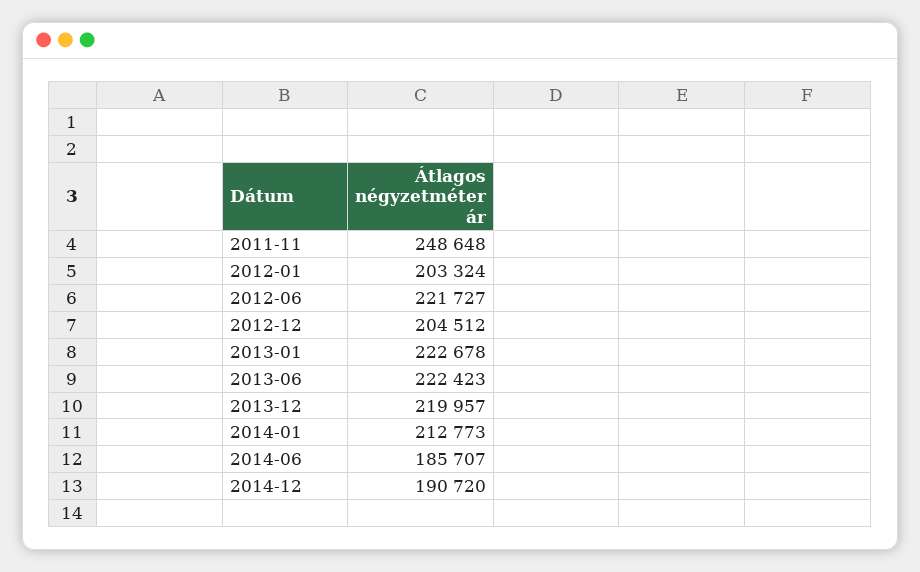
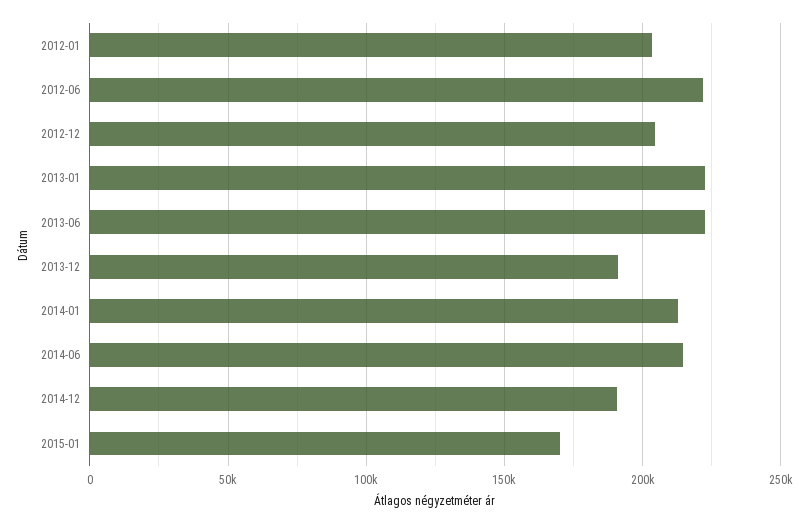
2011-11: 248648 -> none
2013-12: 219957 -> 190000
2014-06: 185707 -> 215000
2015-01: none -> 170000

